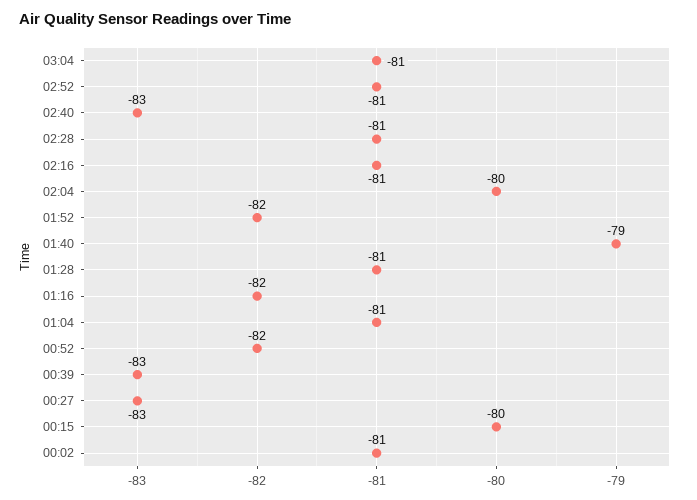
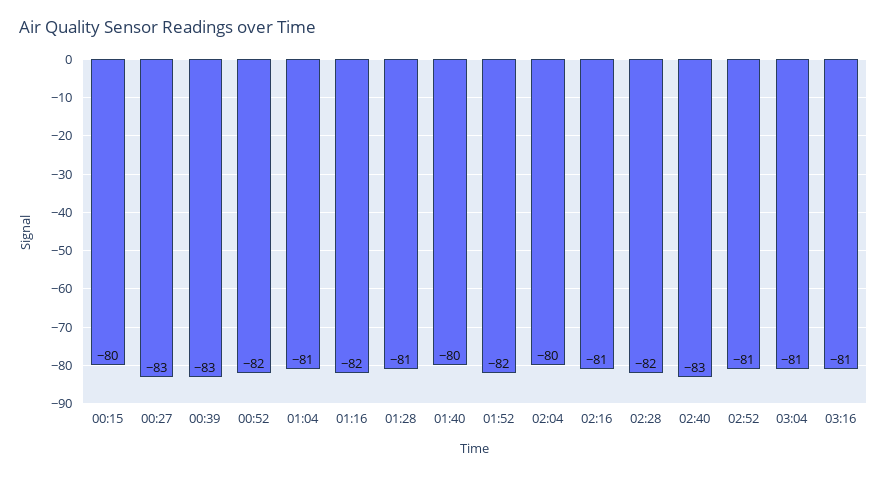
02:28: -81 -> -82
01:40: -79 -> -80
00:02: -81 -> none
03:16: none -> -81

